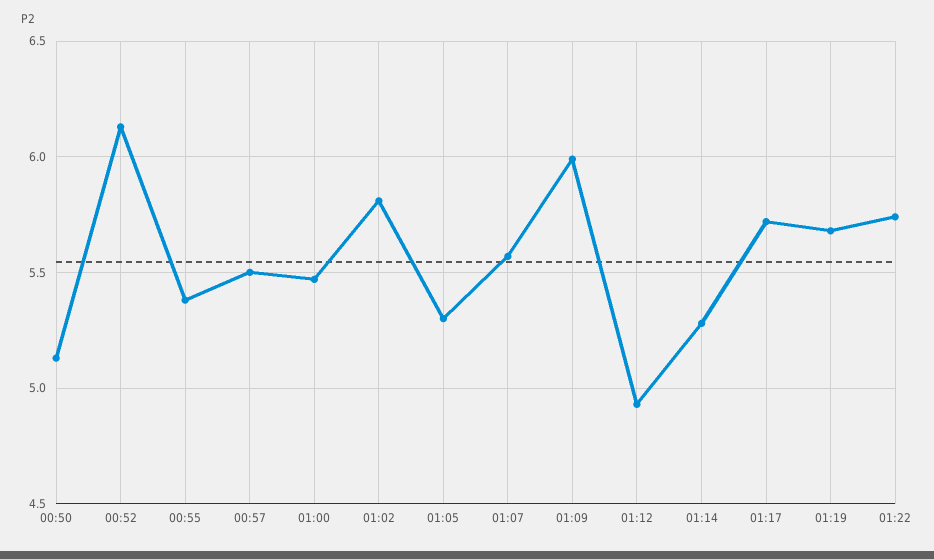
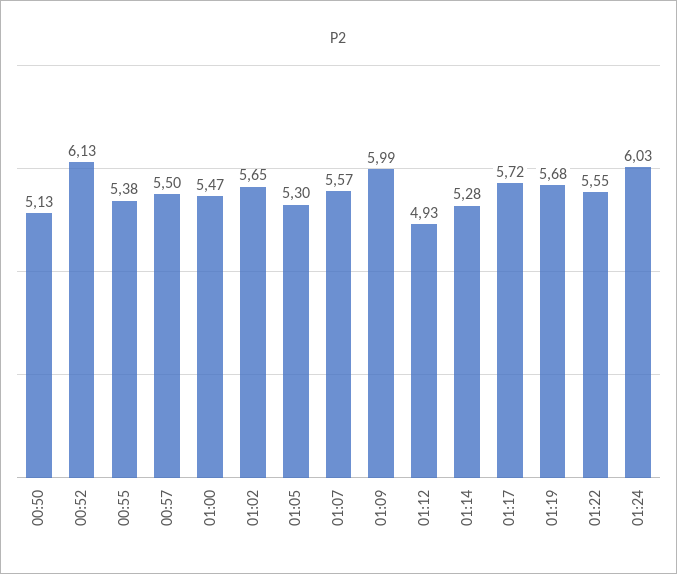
01:02: 5.8 -> 5.65
01:22: 5.75 -> 5.55
01:24: none -> 6.03

